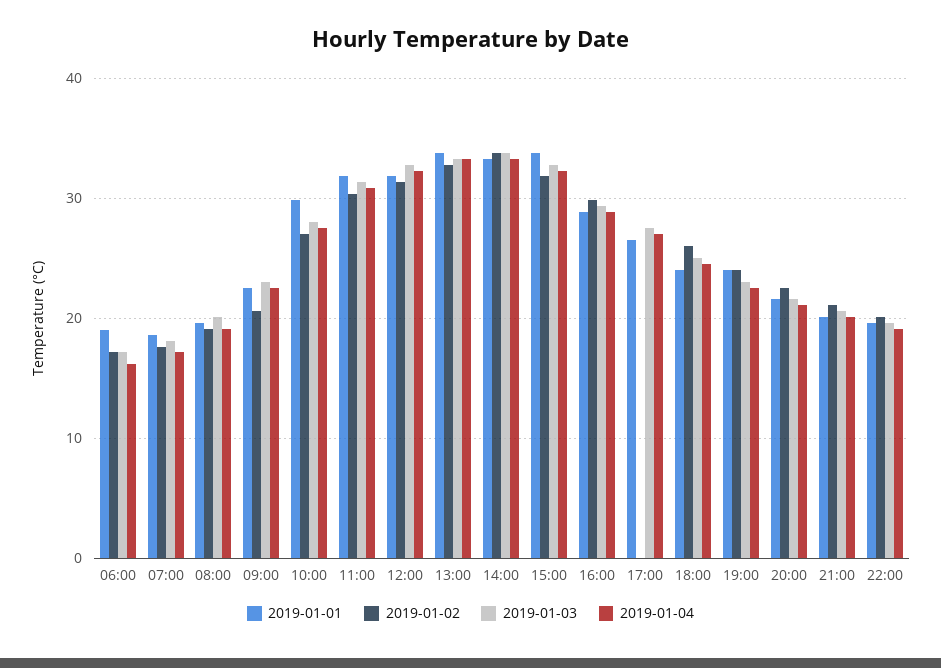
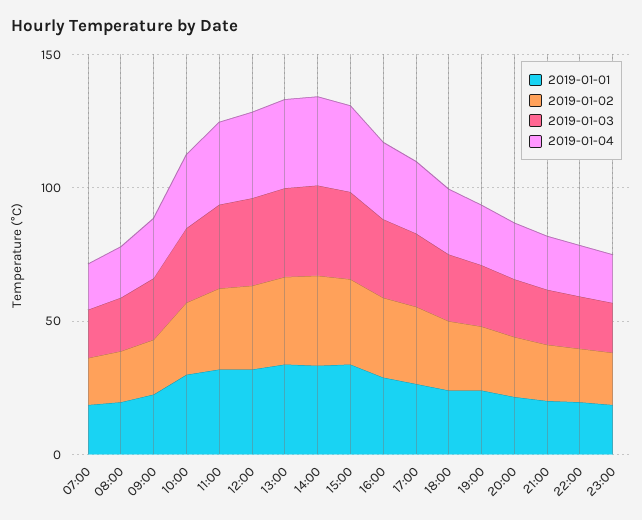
2019-01-01, 06:00: 19 -> none
2019-01-02, 06:00: 17 -> none
2019-01-03, 06:00: 17 -> none
2019-01-04, 06:00: 16 -> none
2019-01-02, 17:00: 0 -> 30
2019-01-01, 23:00: none -> 20
2019-01-02, 23:00: none -> 20
2019-01-03, 23:00: none -> 20
2019-01-04, 23:00: none -> 20

